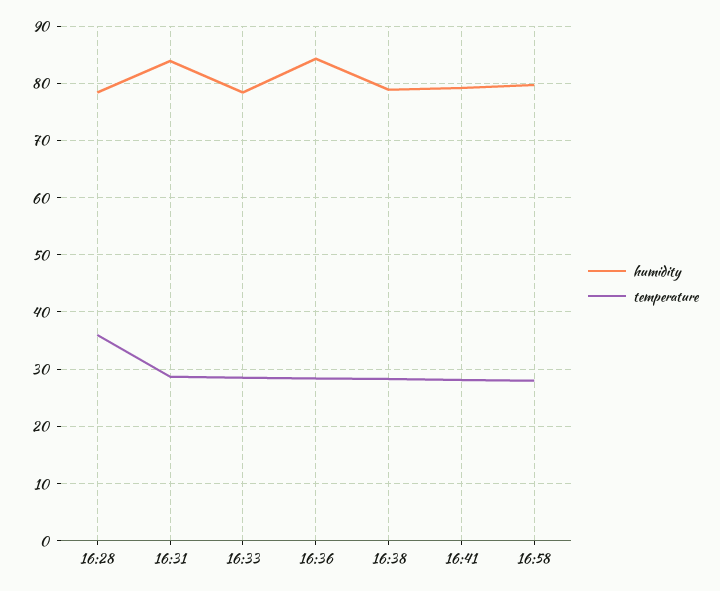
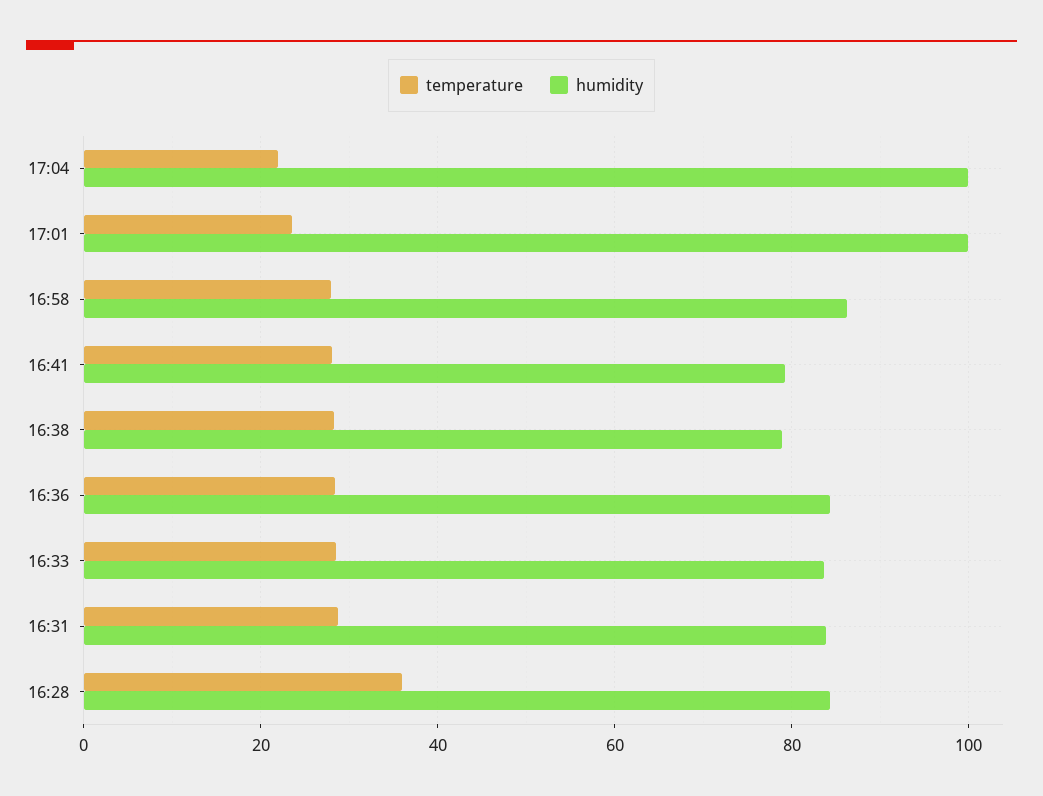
humidity, 16:28: 78 -> 84
humidity, 16:33: 78 -> 84
humidity, 16:58: 80 -> 86
temperature, 17:04: none -> 22
humidity, 17:04: none -> 100
temperature, 17:01: none -> 24
humidity, 17:01: none -> 100

